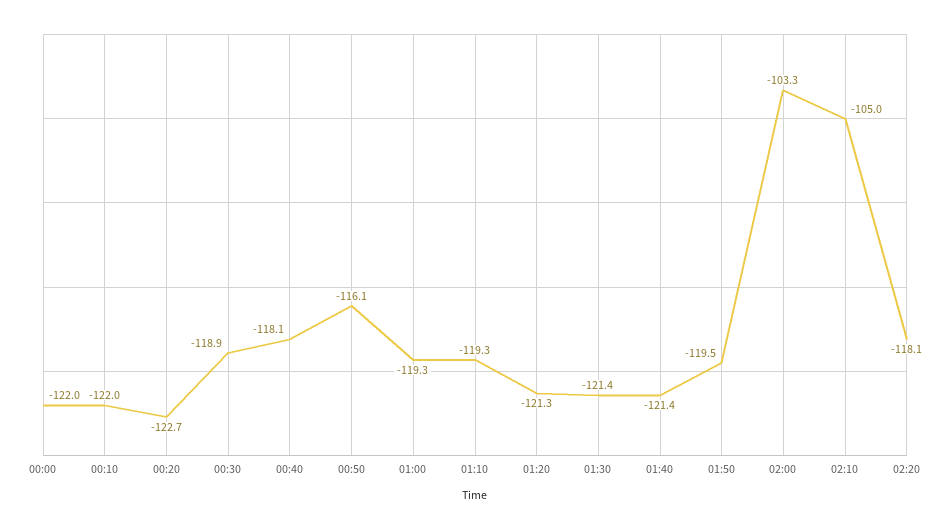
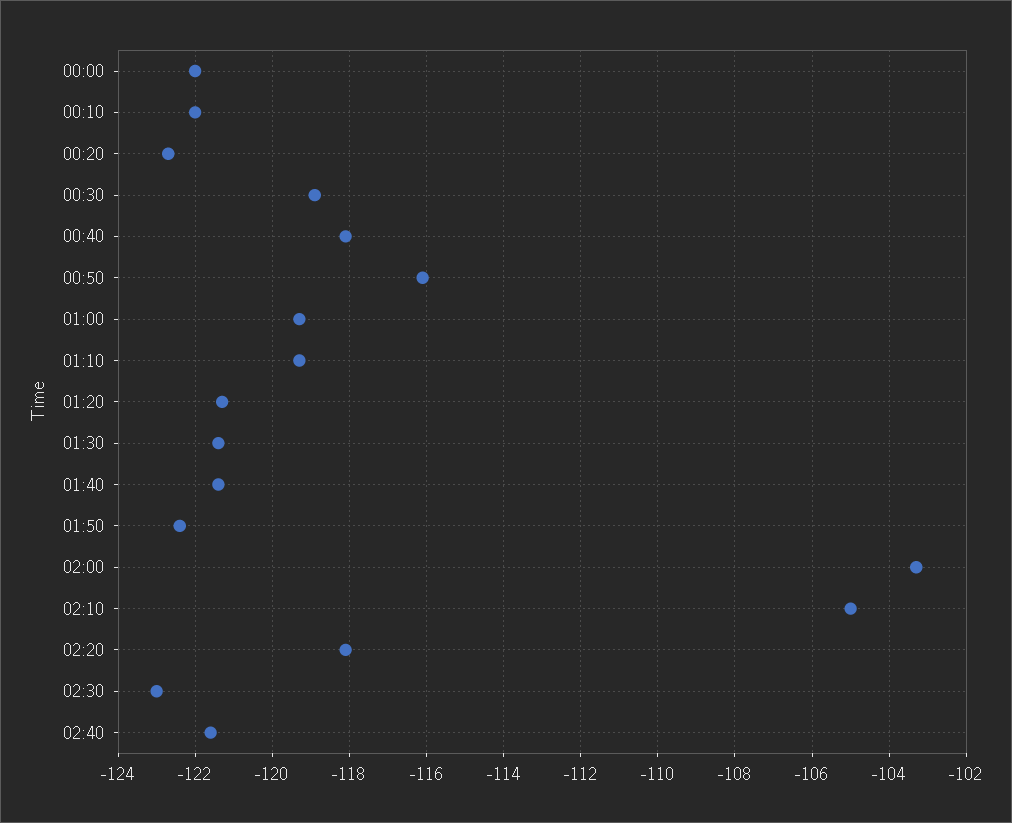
01:50: -119.5 -> -122.5
02:30: none -> -123
02:40: none -> -121.5

